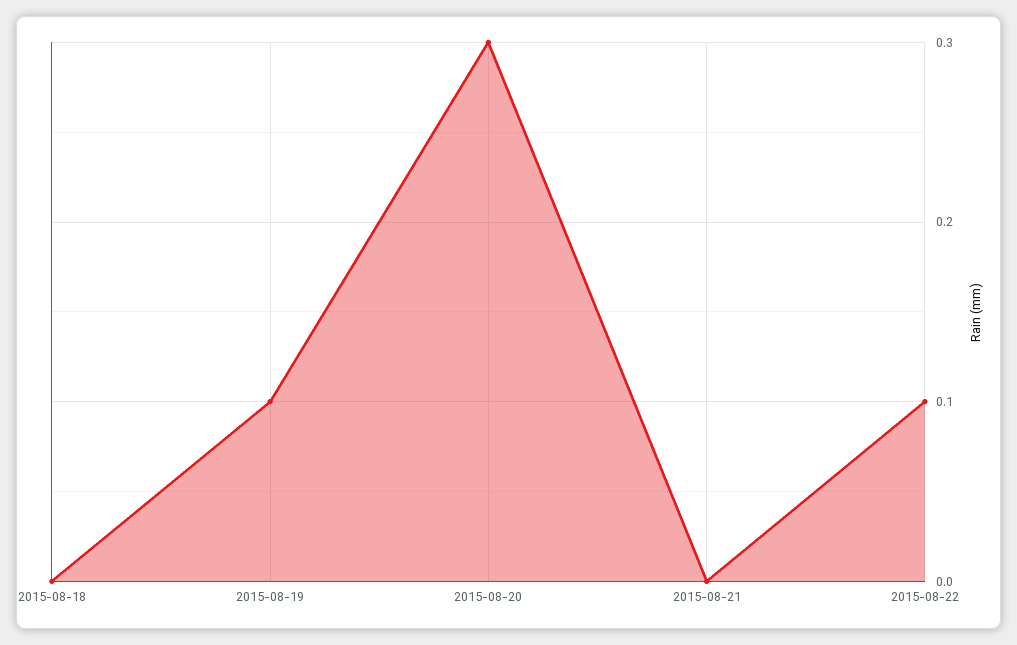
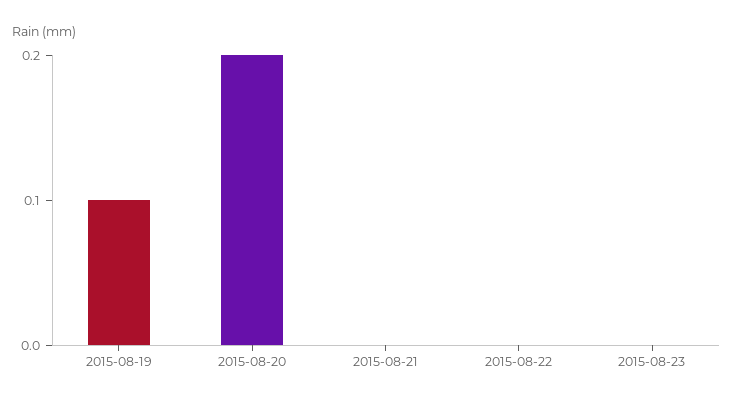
2015-08-18: 0 -> none
2015-08-20: 0.3 -> 0.2
2015-08-22: 0.1 -> 0
2015-08-23: none -> 0

